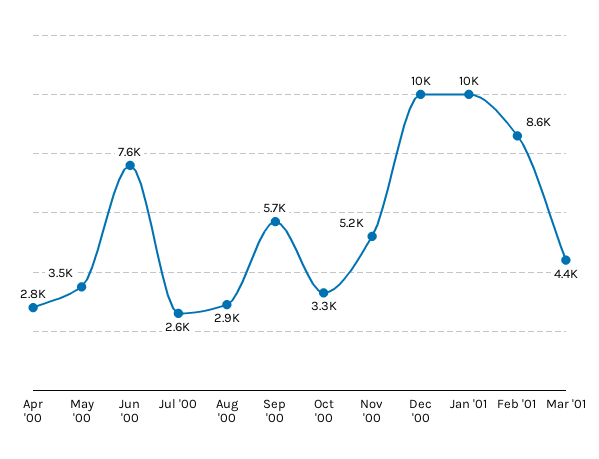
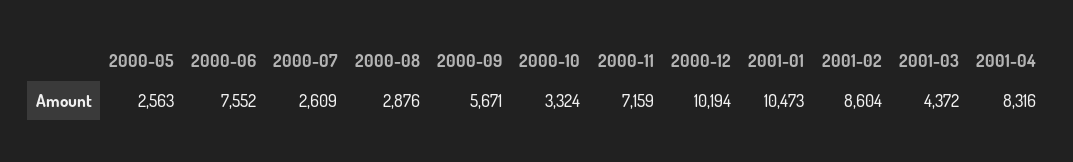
Apr '00: 2800 -> none
May '00: 3500 -> 2563
Nov '00: 5200 -> 7159
2001-04: none -> 8316

